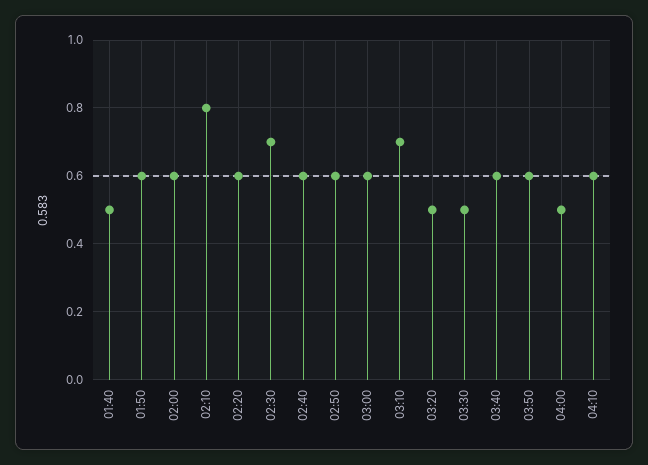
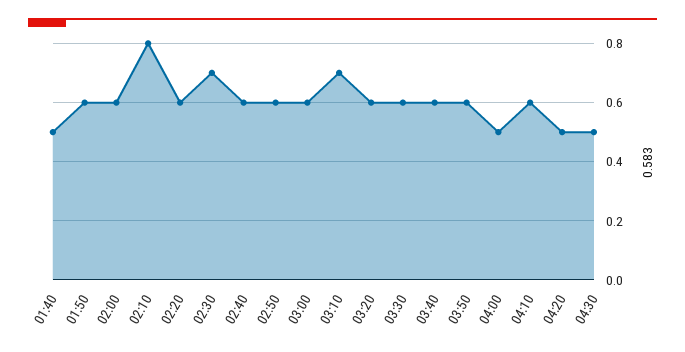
03:20: 0.5 -> 0.6
03:30: 0.5 -> 0.6
04:20: none -> 0.5
04:30: none -> 0.5

